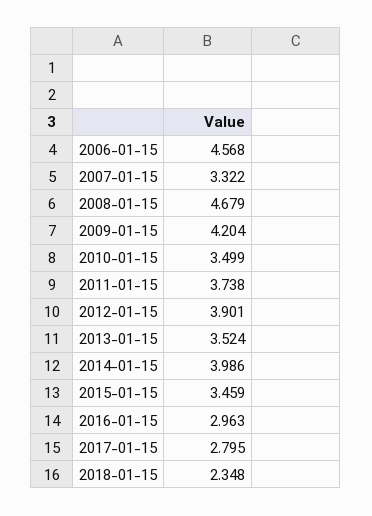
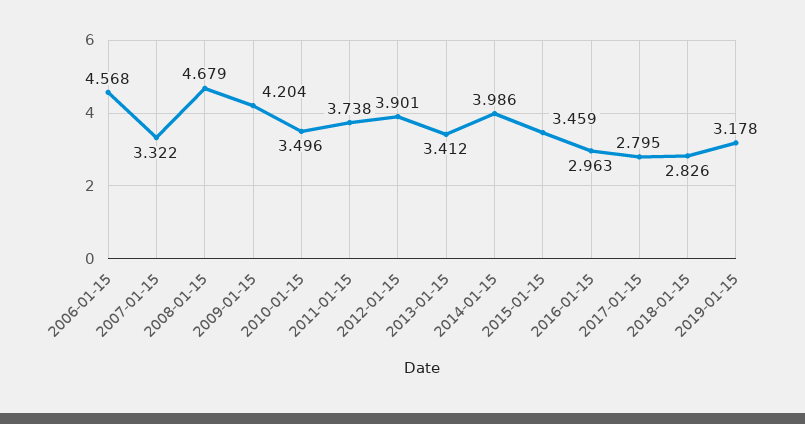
2010-01-15: 3.499 -> 3.496
2013-01-15: 3.524 -> 3.412
2018-01-15: 2.348 -> 2.826
2019-01-15: none -> 3.178

